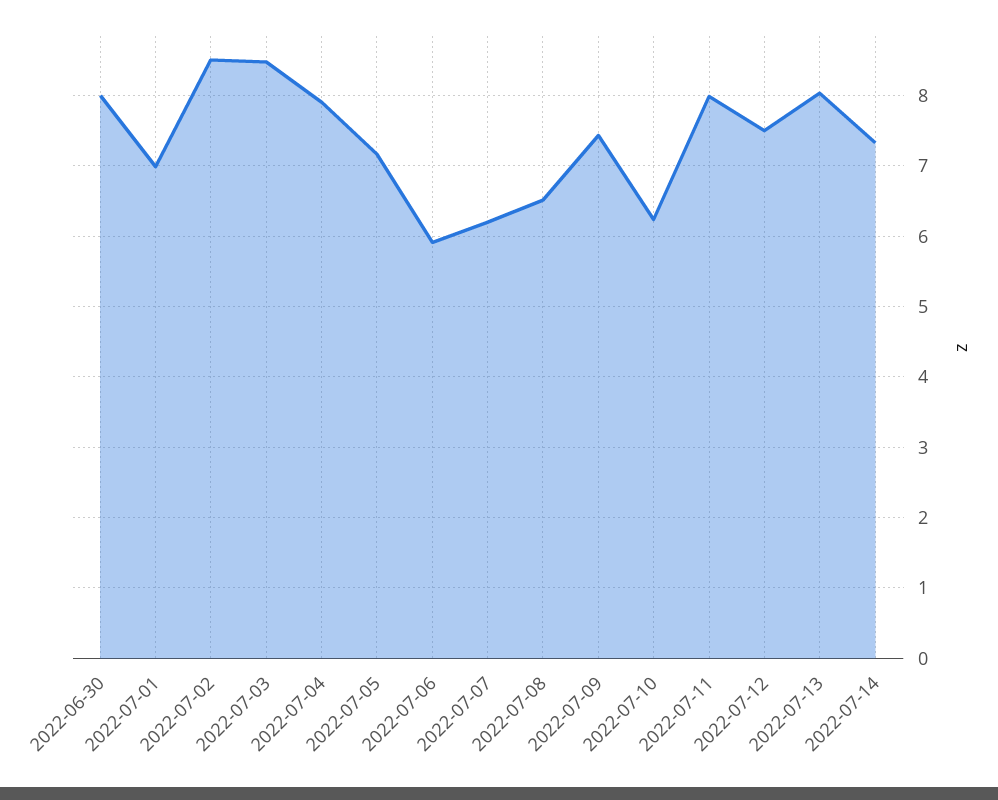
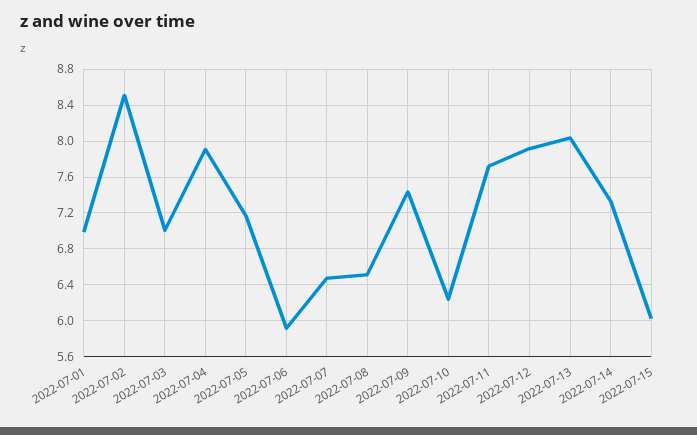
2022-06-30: 8 -> none
2022-07-03: 8.5 -> 7
2022-07-07: 6.2 -> 6.5
2022-07-11: 8 -> 7.7
2022-07-12: 7.5 -> 7.9
2022-07-15: none -> 6

